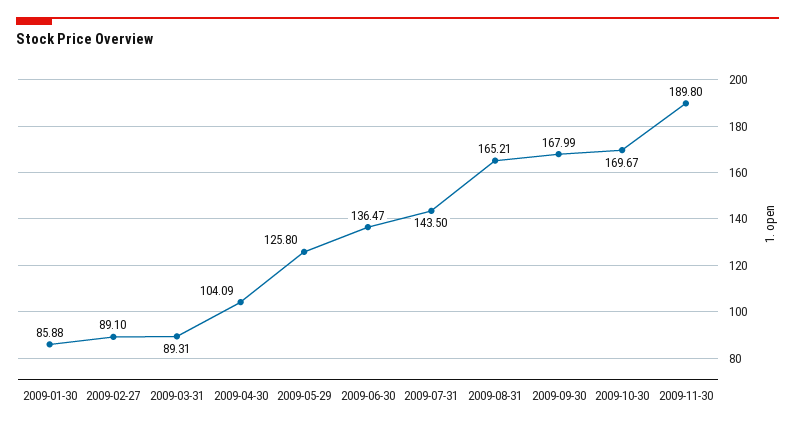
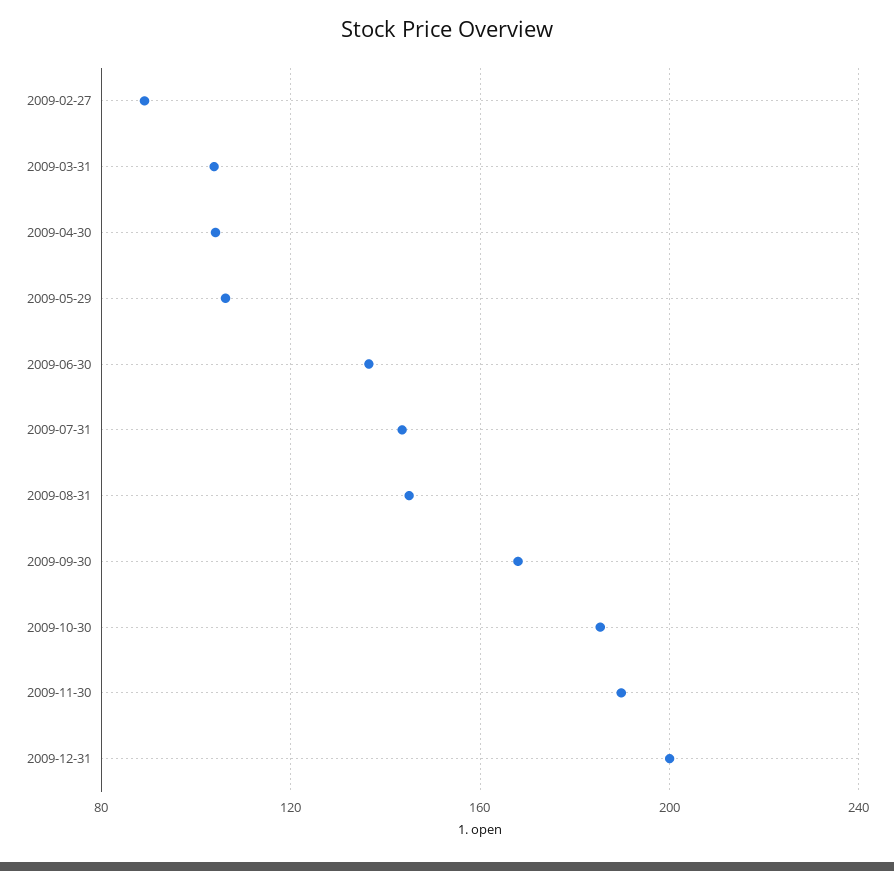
2009-01-30: 85.88 -> none
2009-03-31: 89.31 -> 105
2009-05-29: 125.8 -> 105
2009-08-31: 165.21 -> 145
2009-10-30: 169.67 -> 185
2009-12-31: none -> 200

